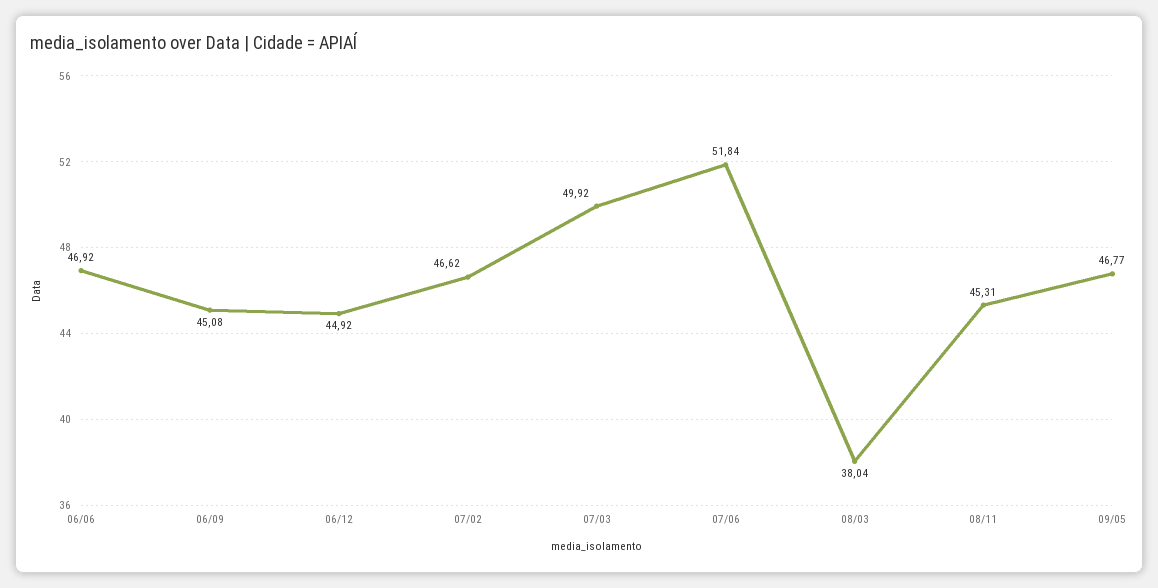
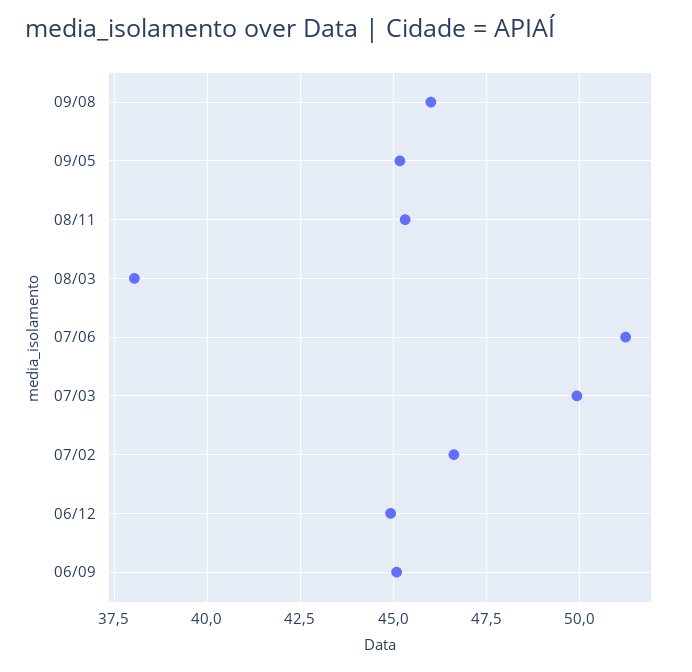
06/06: 46.92 -> none
07/06: 51.84 -> 51.25
09/05: 46.77 -> 45.25
09/08: none -> 46

